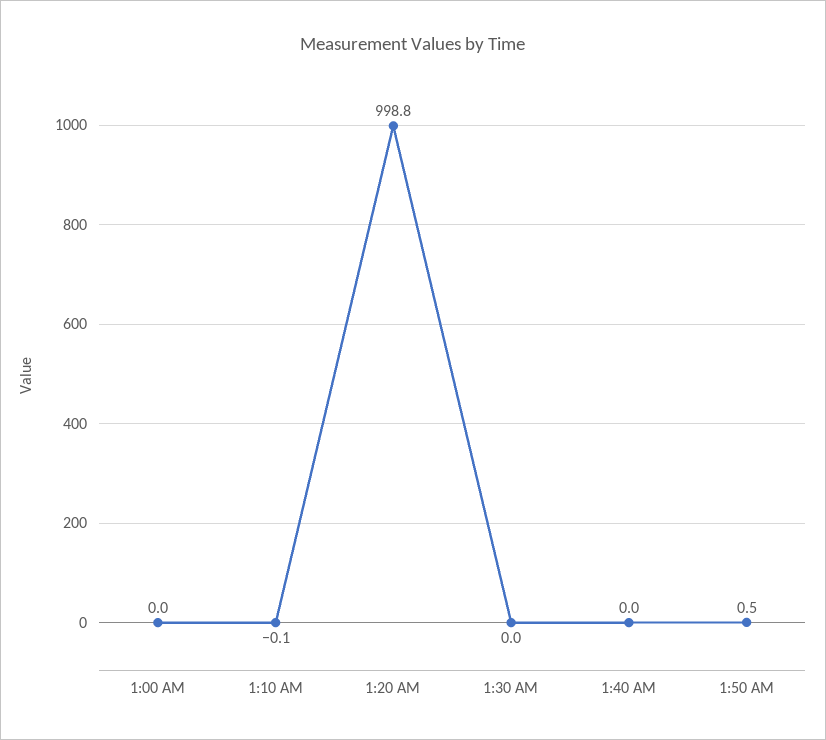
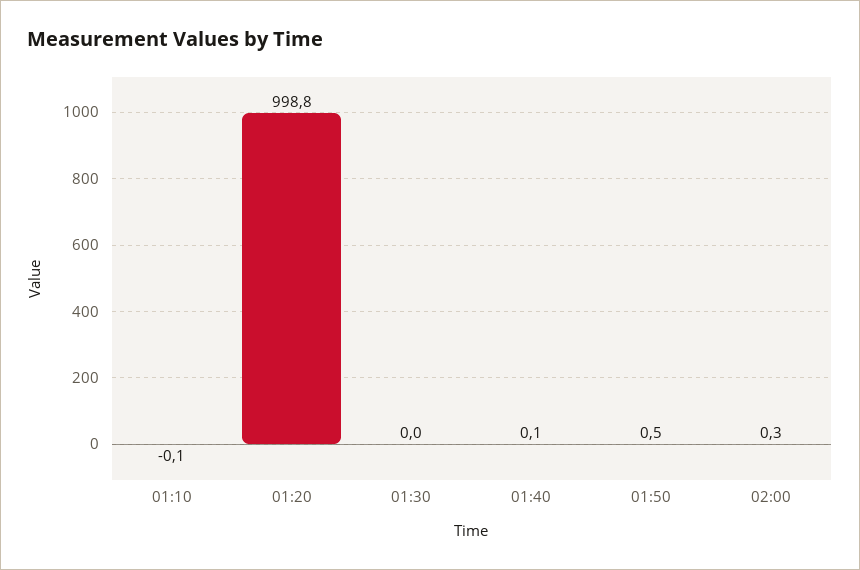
1:00 AM: 0 -> none
1:40 AM: 0 -> 0.1
02:00: none -> 0.3

